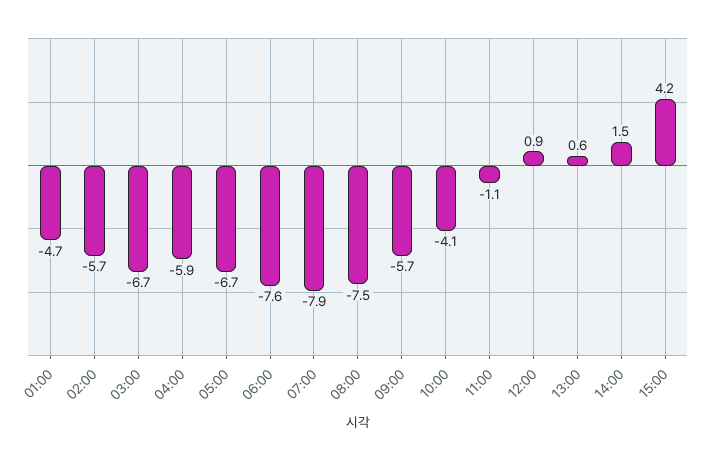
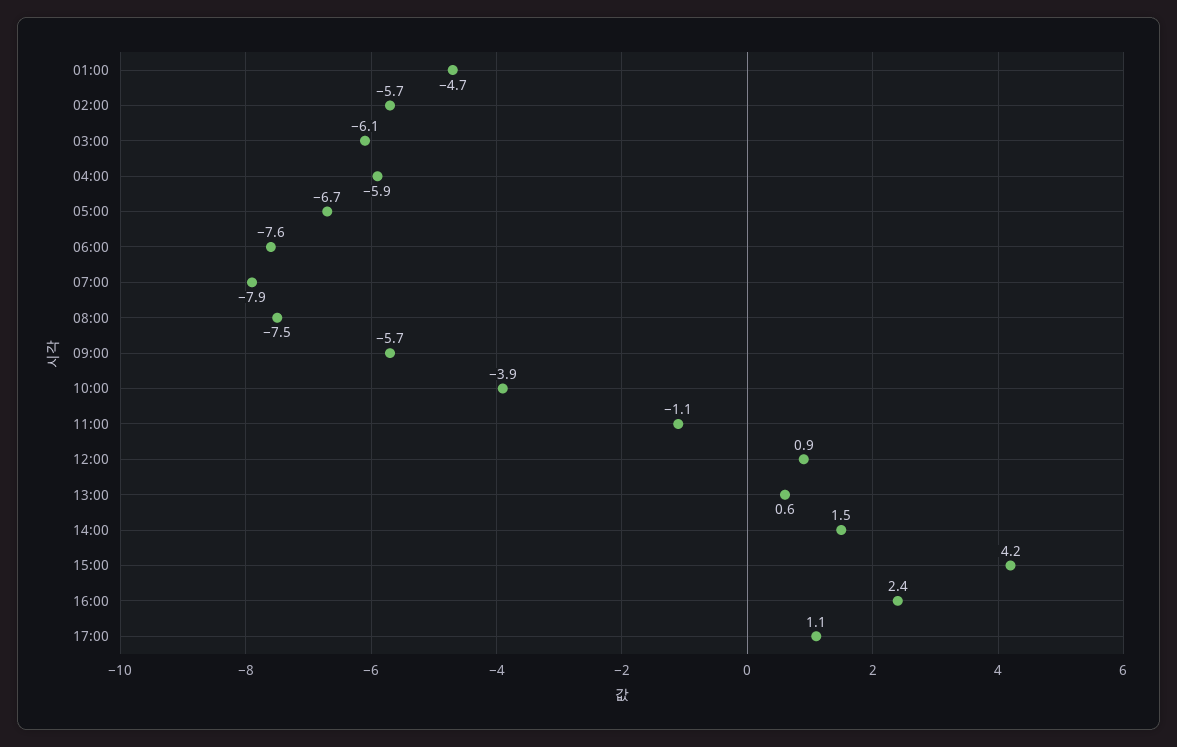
03:00: -6.7 -> -6.1
10:00: -4.1 -> -3.9
16:00: none -> 2.4
17:00: none -> 1.1

